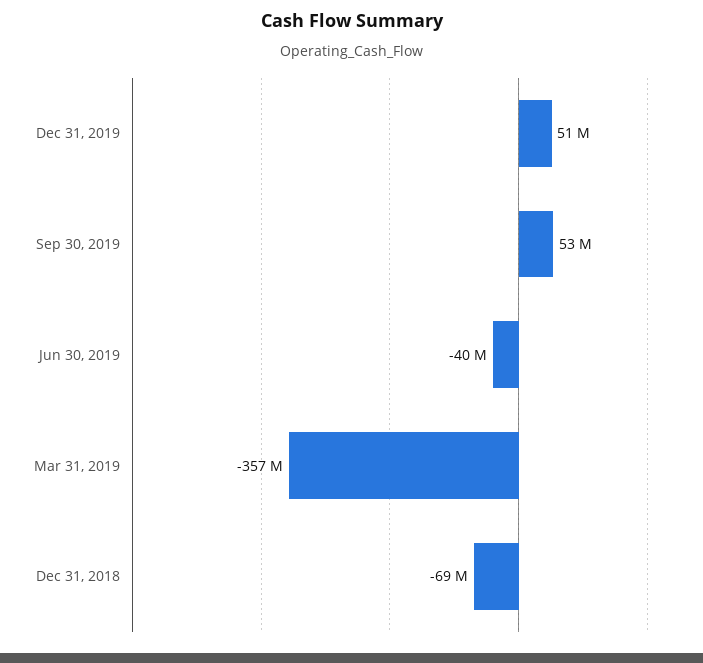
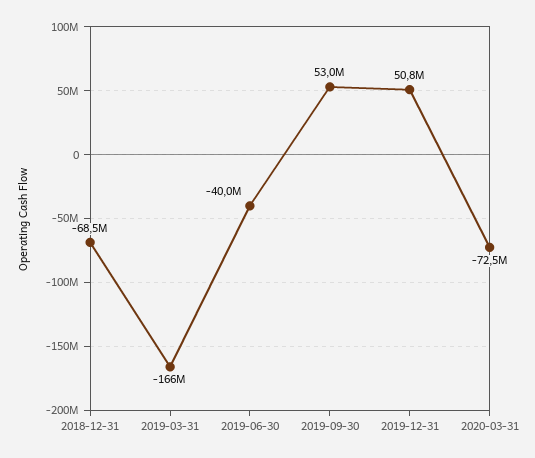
Mar 31, 2019: -357000000 -> -166000000
2020-03-31: none -> -72500000

